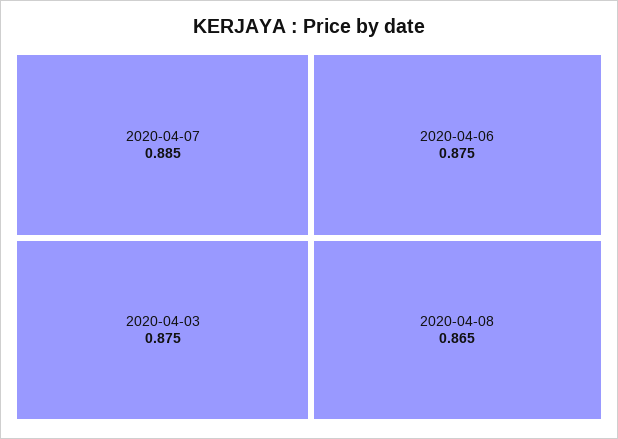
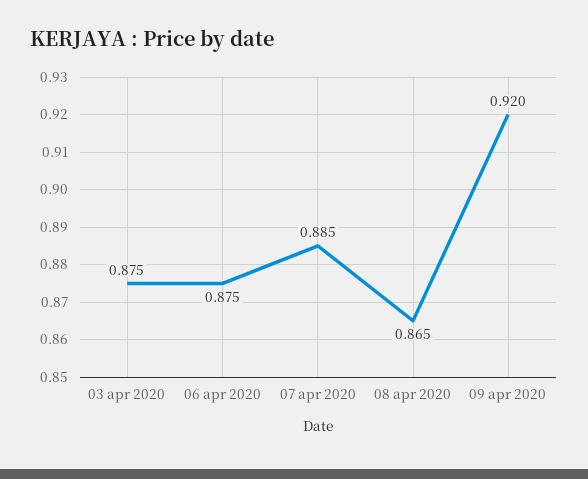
09 apr 2020: none -> 0.92

